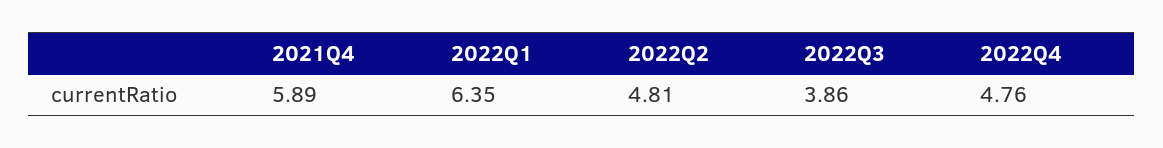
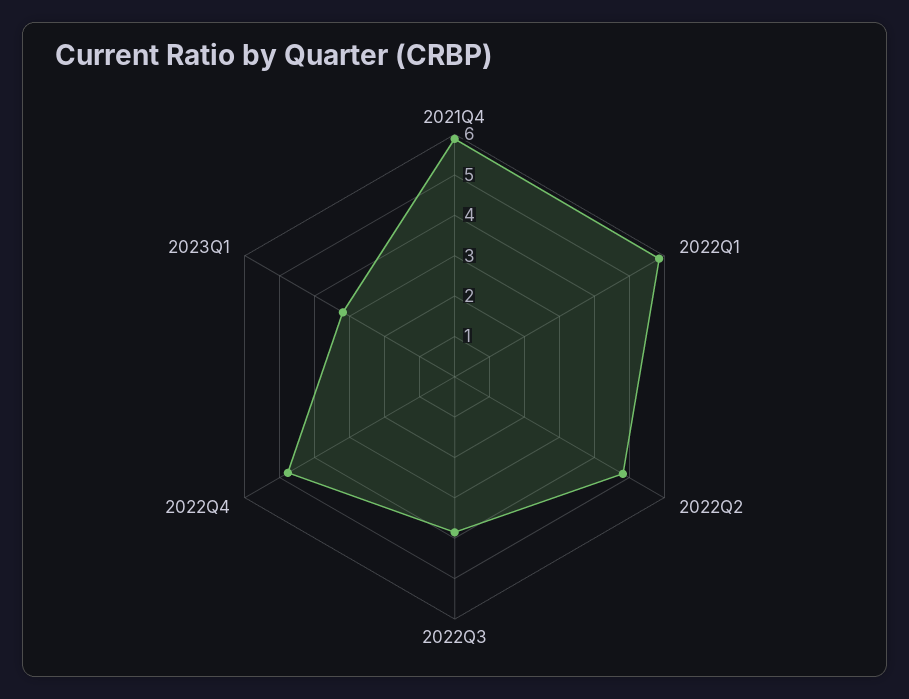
2022Q1: 6.35 -> 5.8
2023Q1: none -> 3.2

